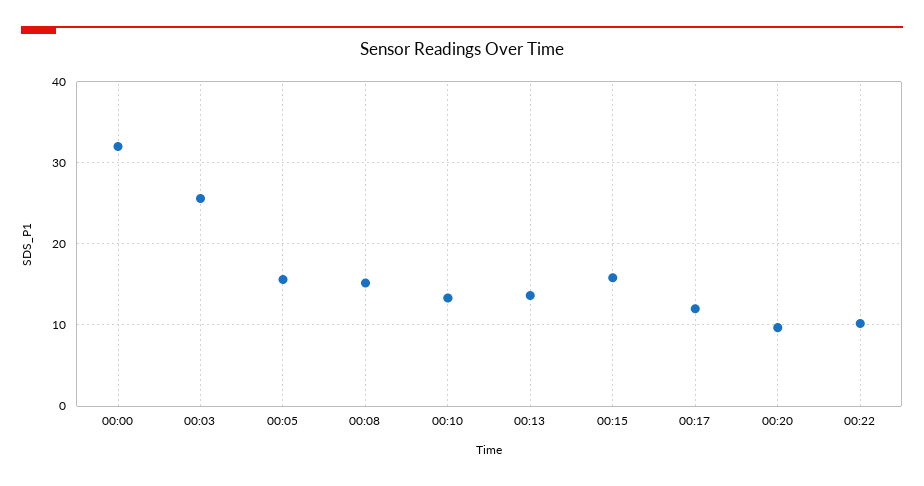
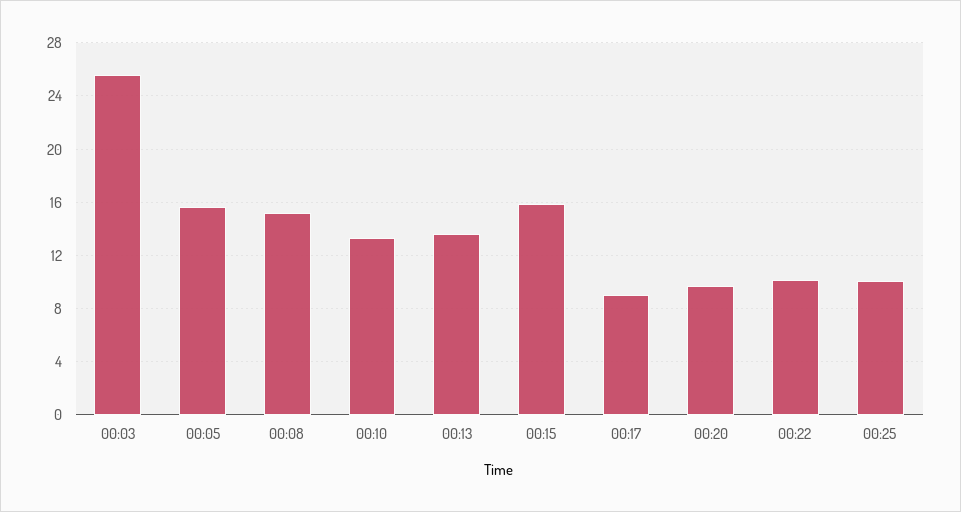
00:00: 32 -> none
00:17: 12 -> 9
00:25: none -> 10

